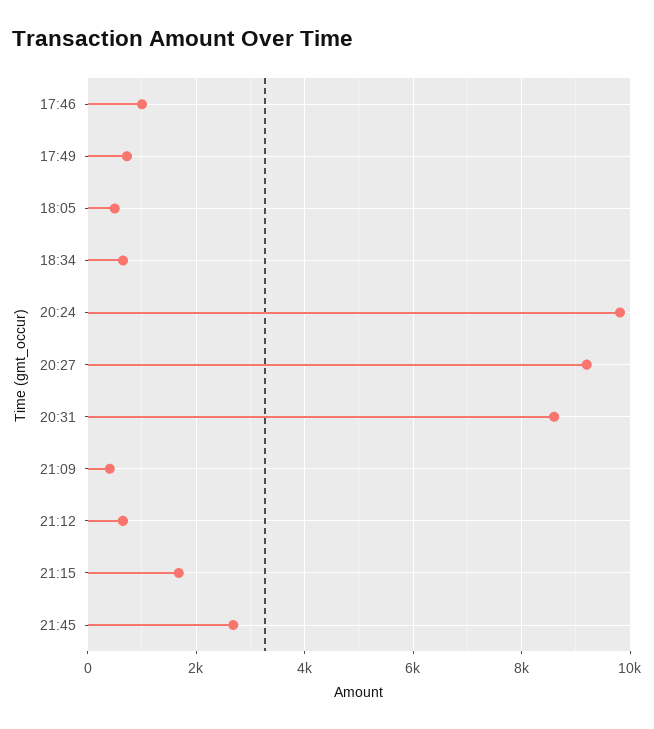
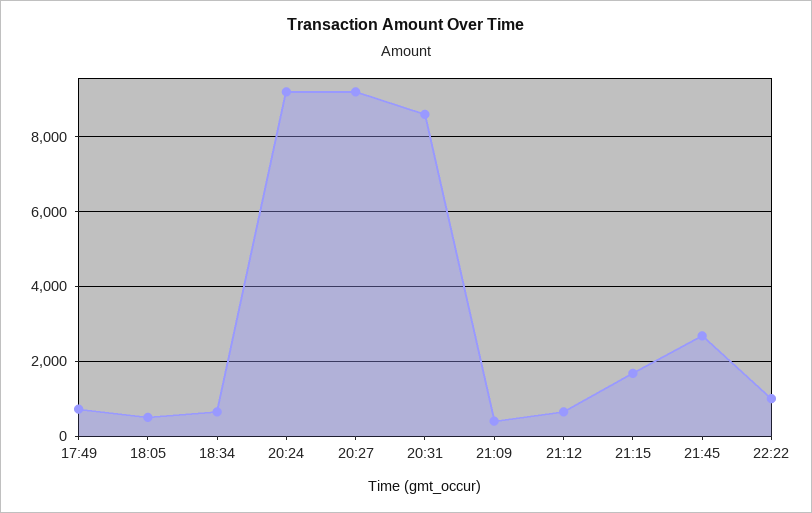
17:46: 1000 -> none
20:24: 9800 -> 9200
22:22: none -> 1000

